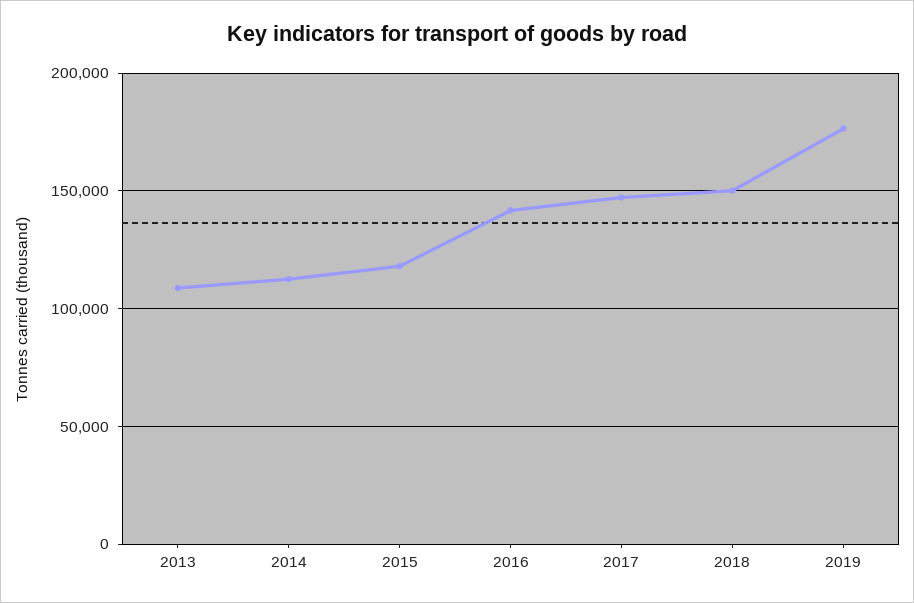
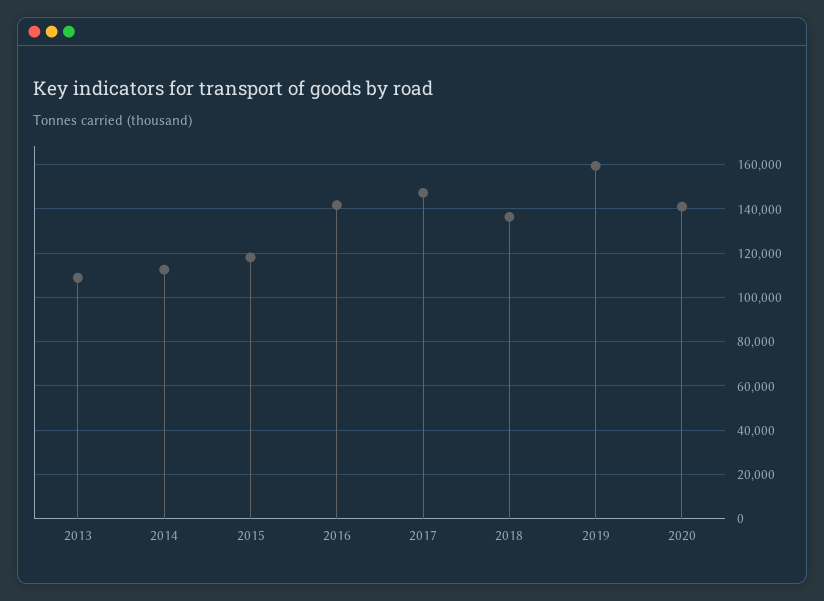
2018: 150000 -> 135000
2019: 175000 -> 160000
2020: none -> 140000

